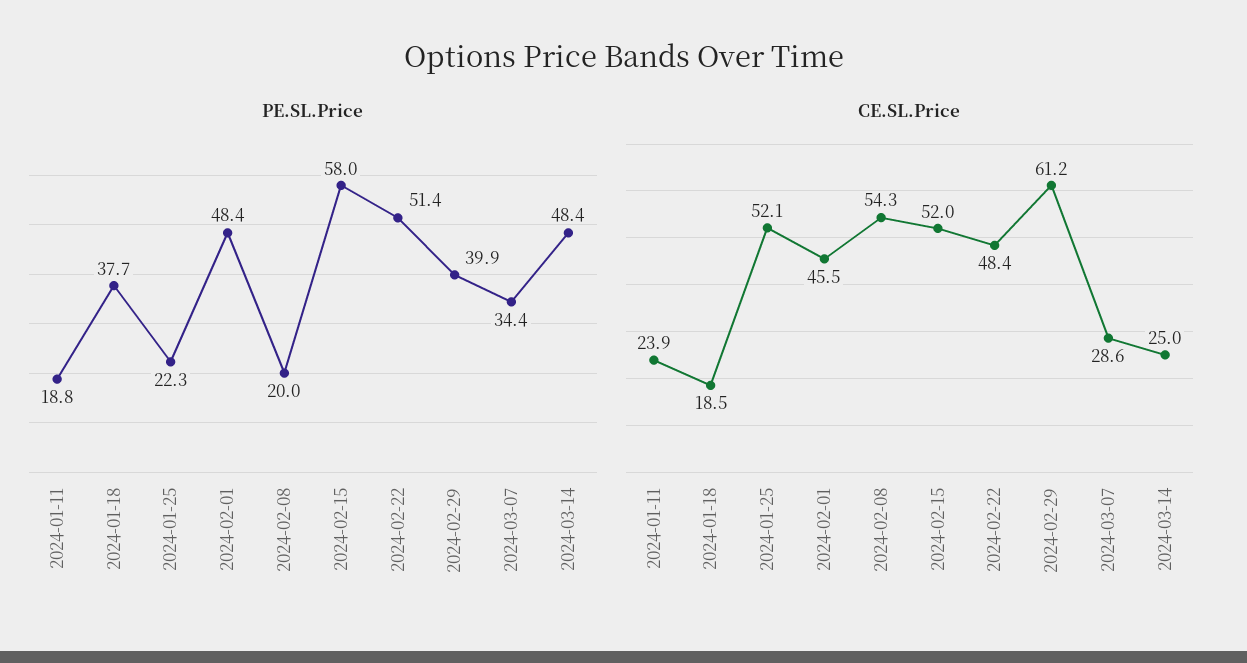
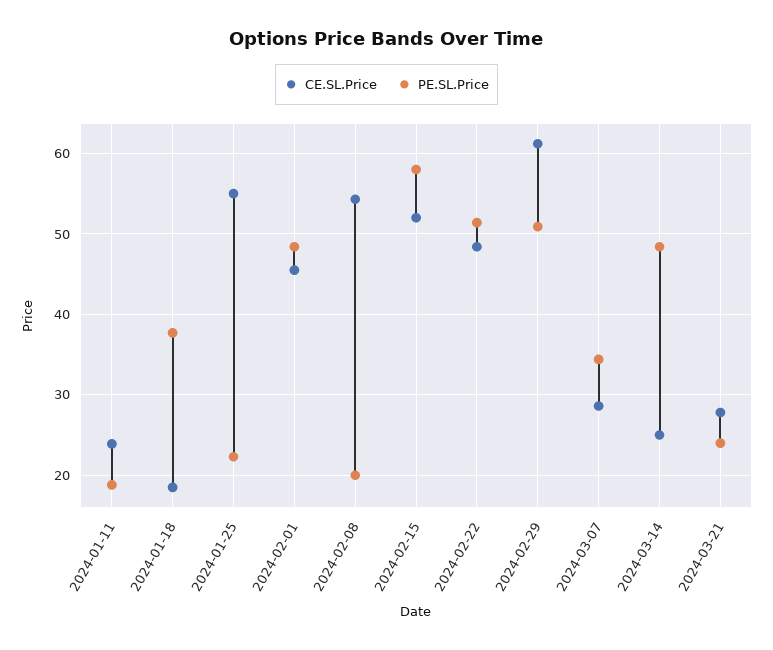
PE.SL.Price, 2024-02-29: 39.9 -> 51
CE.SL.Price, 2024-01-25: 52.1 -> 55
CE.SL.Price, 2024-03-21: none -> 28
PE.SL.Price, 2024-03-21: none -> 24

